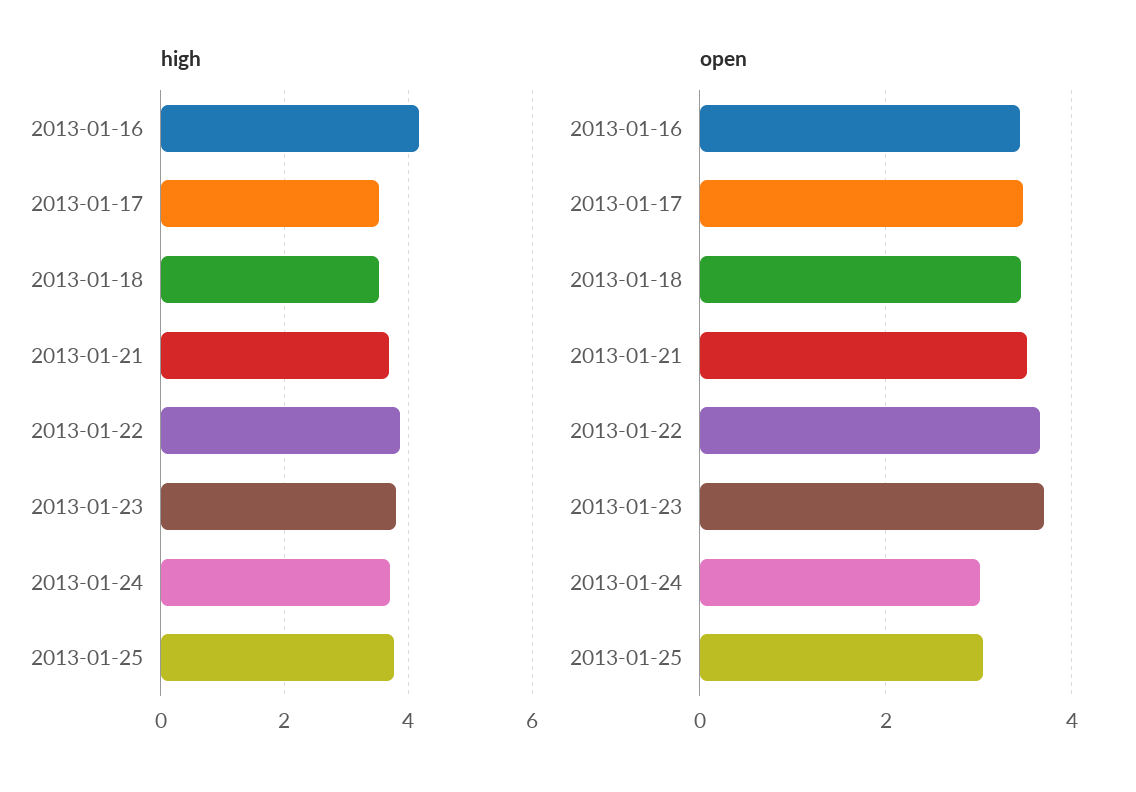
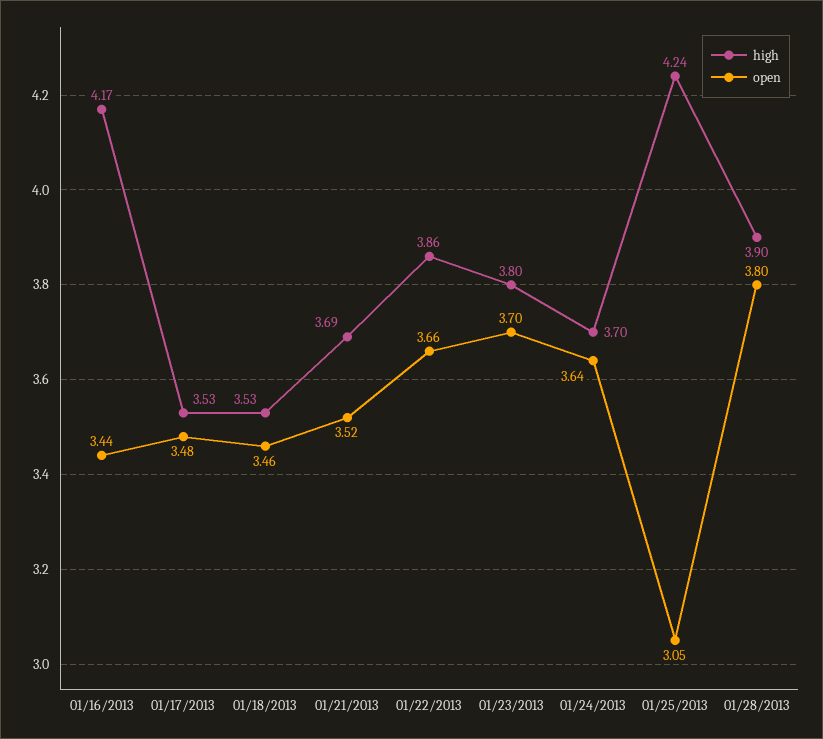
high, 2013-01-25: 3.8 -> 4.24
open, 2013-01-24: 3 -> 3.64
high, 01/28/2013: none -> 3.9
open, 01/28/2013: none -> 3.8

